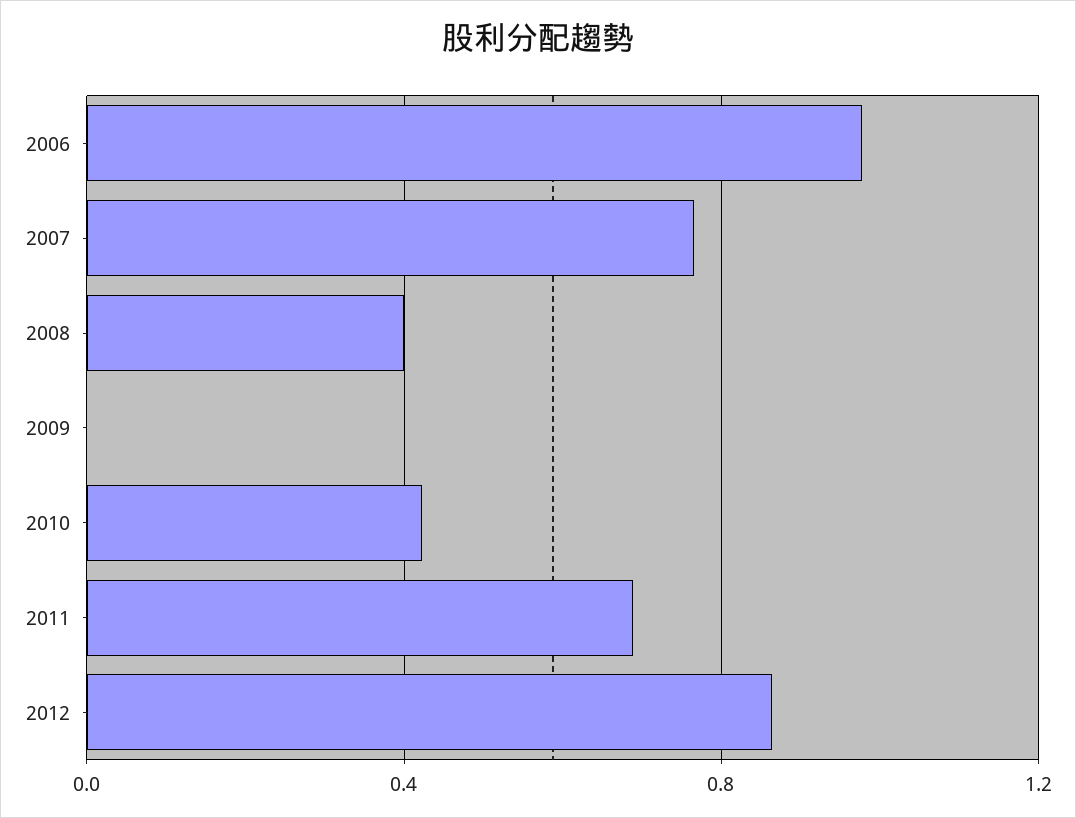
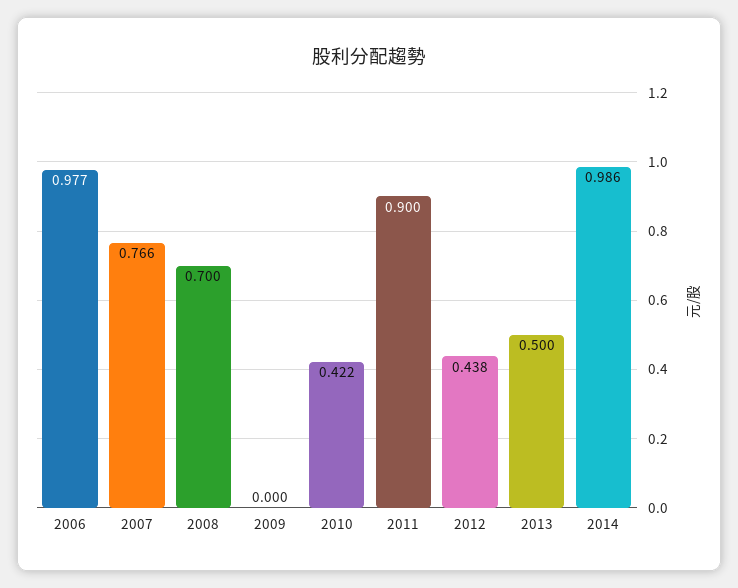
2008: 0.4 -> 0.7
2011: 0.7 -> 0.9
2012: 0.85 -> 0.438
2013: none -> 0.5
2014: none -> 0.986

